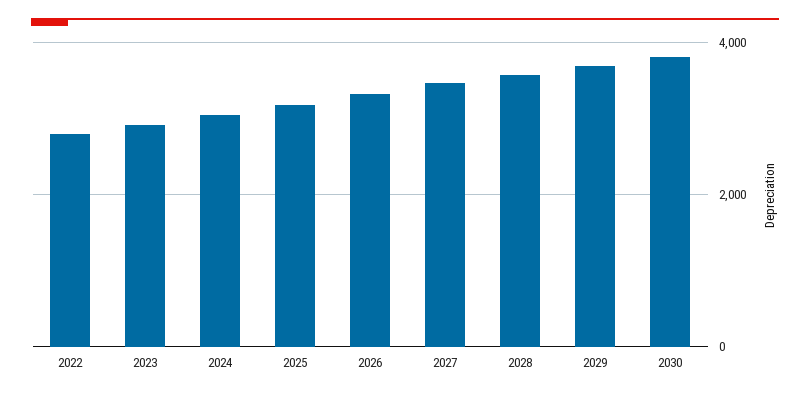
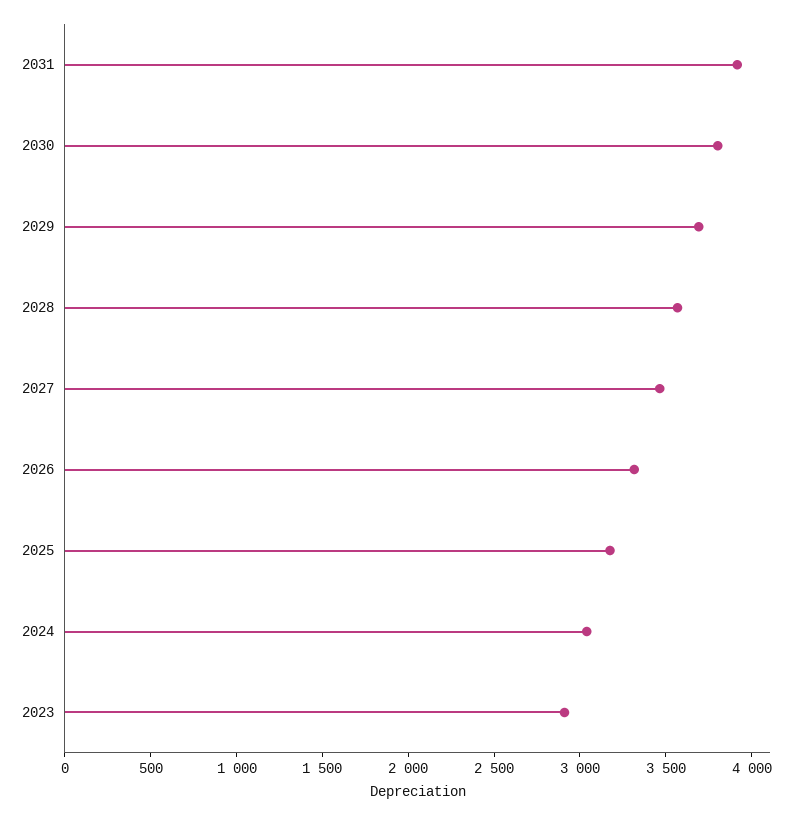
2022: 2800 -> none
2031: none -> 3900

